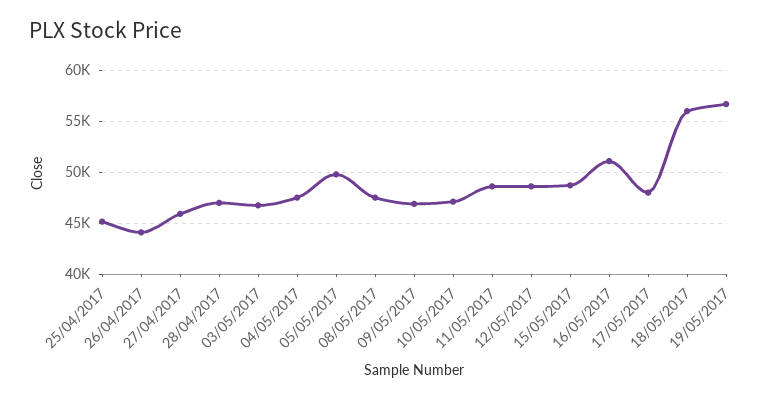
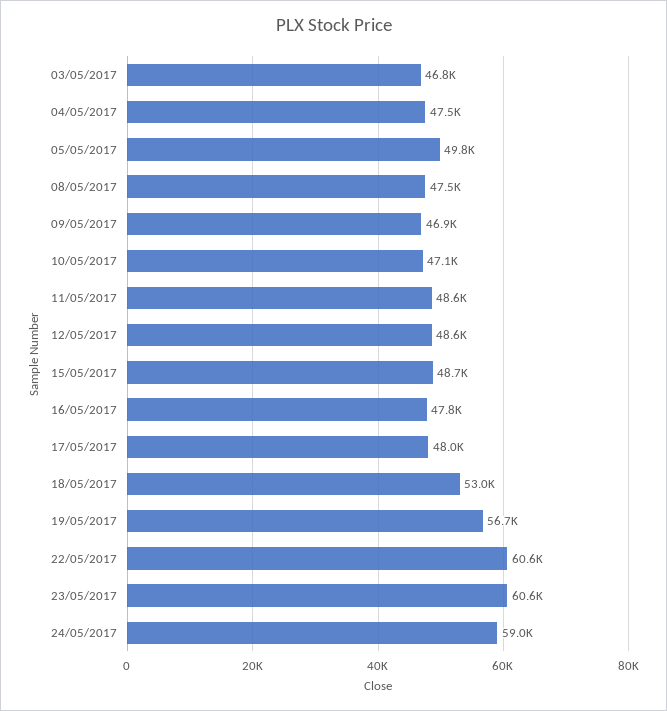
25/04/2017: 45000 -> none
26/04/2017: 44000 -> none
27/04/2017: 46000 -> none
28/04/2017: 47000 -> none
16/05/2017: 51000 -> 47800
18/05/2017: 56000 -> 53000
22/05/2017: none -> 60600
23/05/2017: none -> 60600
24/05/2017: none -> 59000

